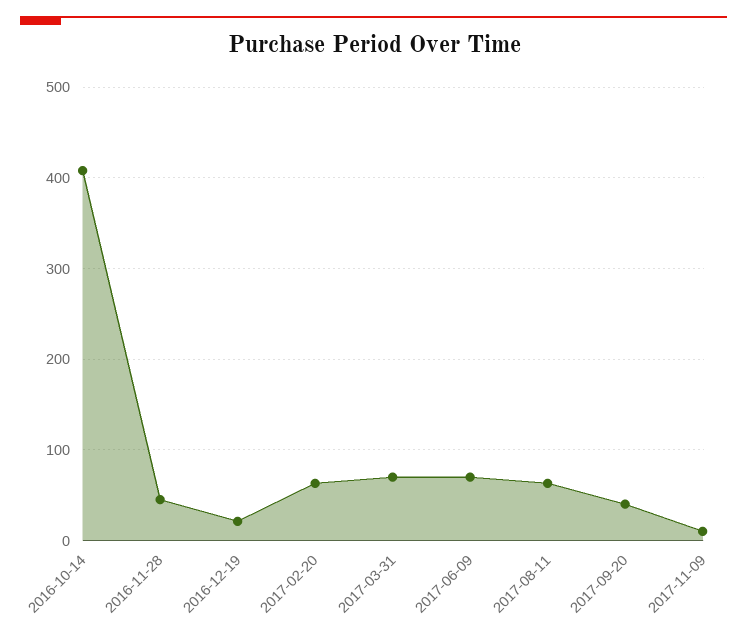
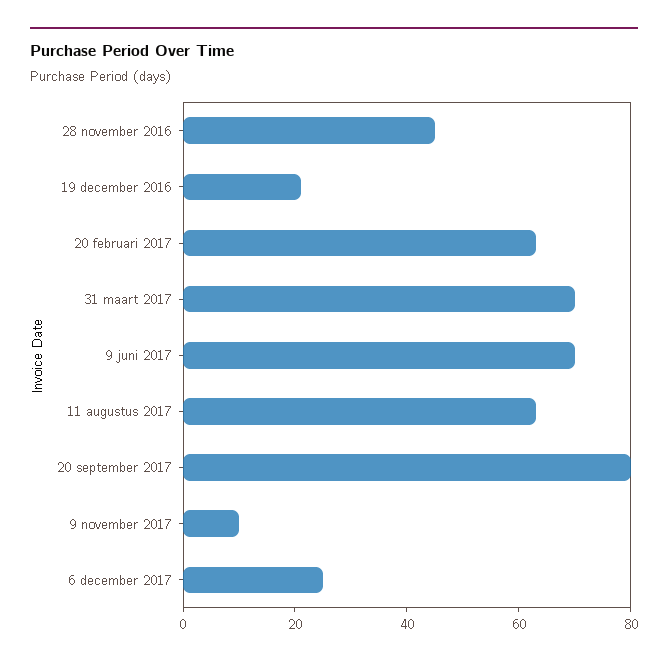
2016-10-14: 410 -> none
2017-09-20: 40 -> 80
6 december 2017: none -> 25

